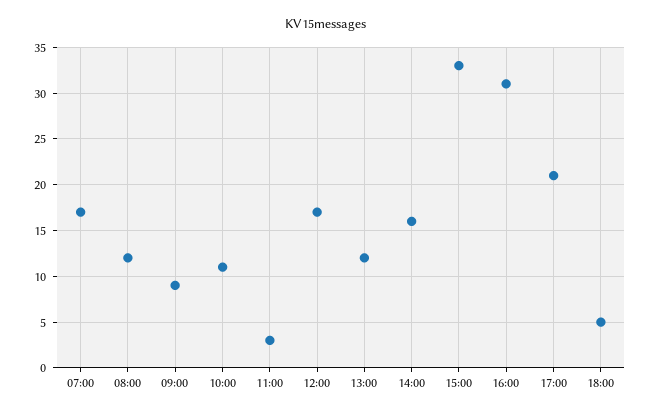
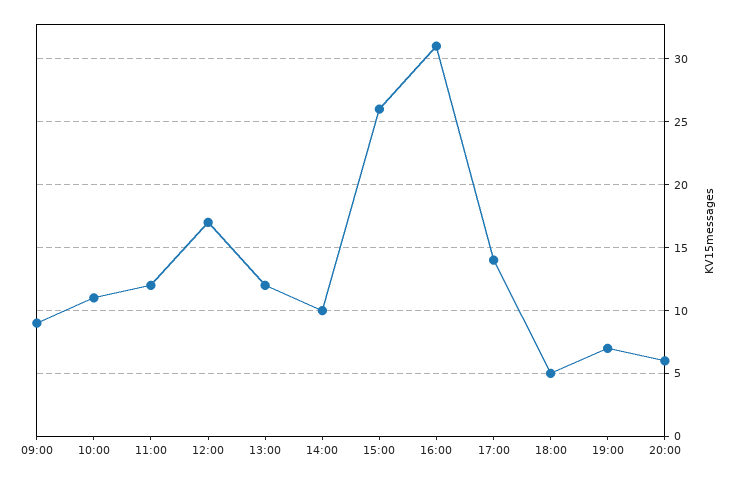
07:00: 17 -> none
08:00: 12 -> none
11:00: 3 -> 12
14:00: 16 -> 10
15:00: 33 -> 26
17:00: 21 -> 14
19:00: none -> 7
20:00: none -> 6

